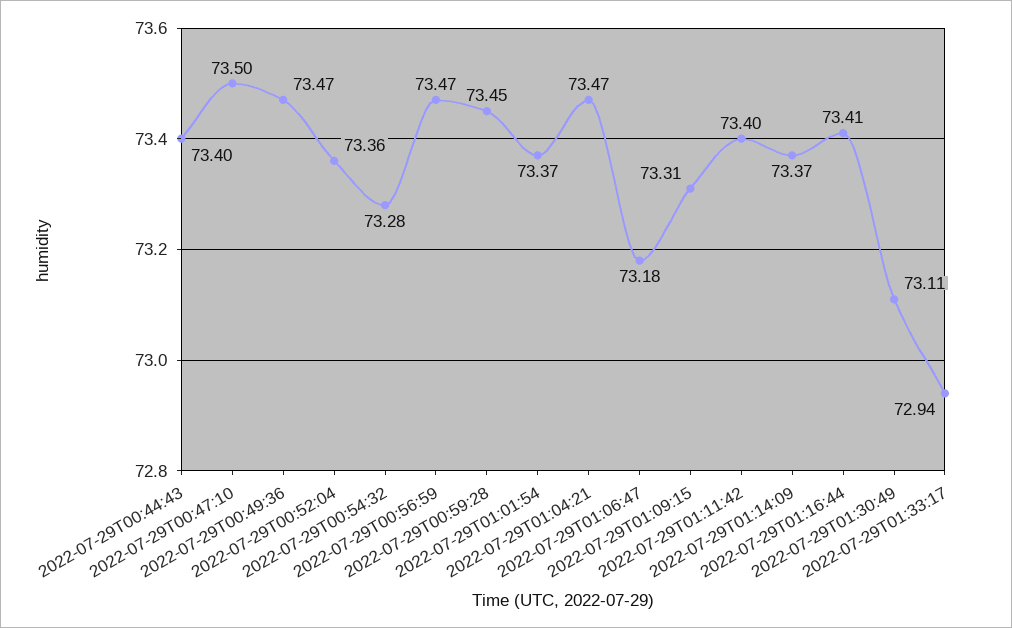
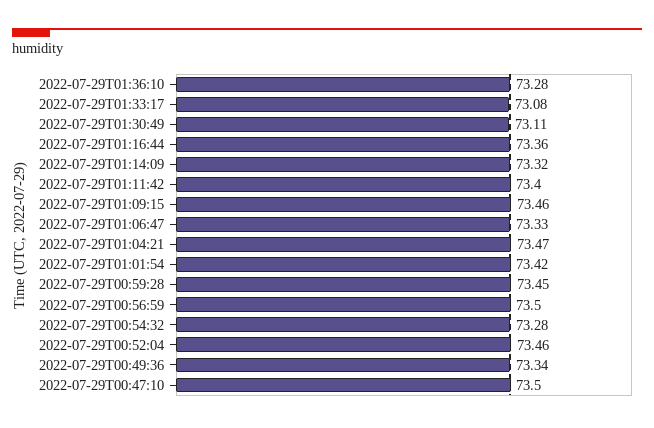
2022-07-29T00:44:43: 73.4 -> none
2022-07-29T00:49:36: 73.47 -> 73.34
2022-07-29T00:52:04: 73.36 -> 73.46
2022-07-29T00:56:59: 73.47 -> 73.5
2022-07-29T01:01:54: 73.37 -> 73.42
2022-07-29T01:06:47: 73.18 -> 73.33
2022-07-29T01:09:15: 73.31 -> 73.46
2022-07-29T01:14:09: 73.37 -> 73.32
2022-07-29T01:16:44: 73.41 -> 73.36
2022-07-29T01:33:17: 72.94 -> 73.08
2022-07-29T01:36:10: none -> 73.28

